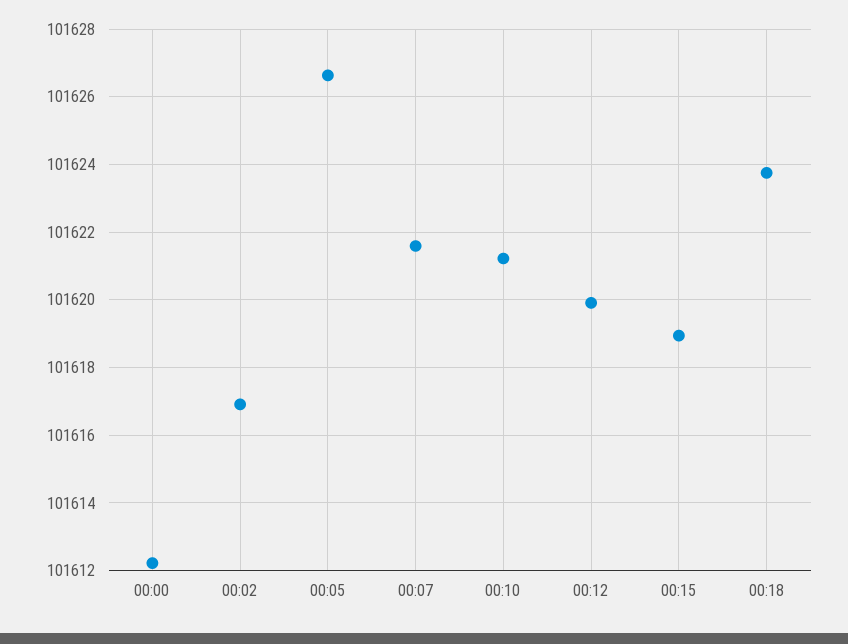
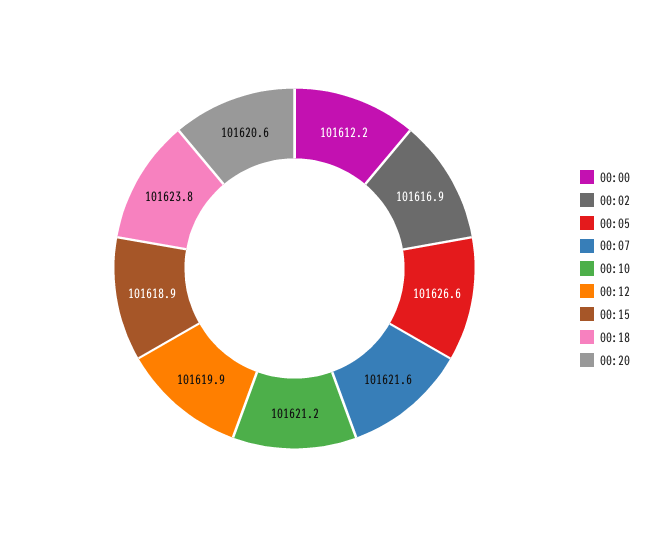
00:20: none -> 101620.6

